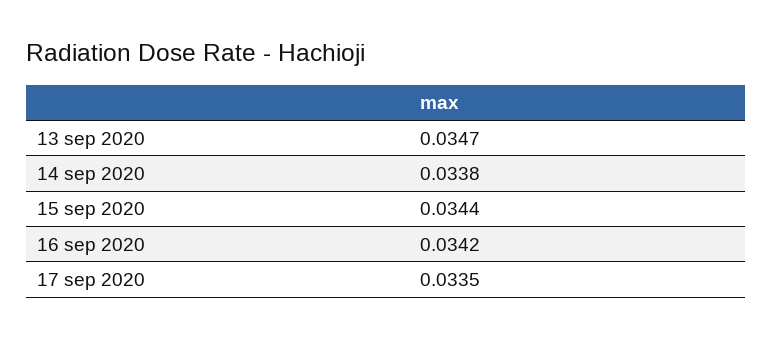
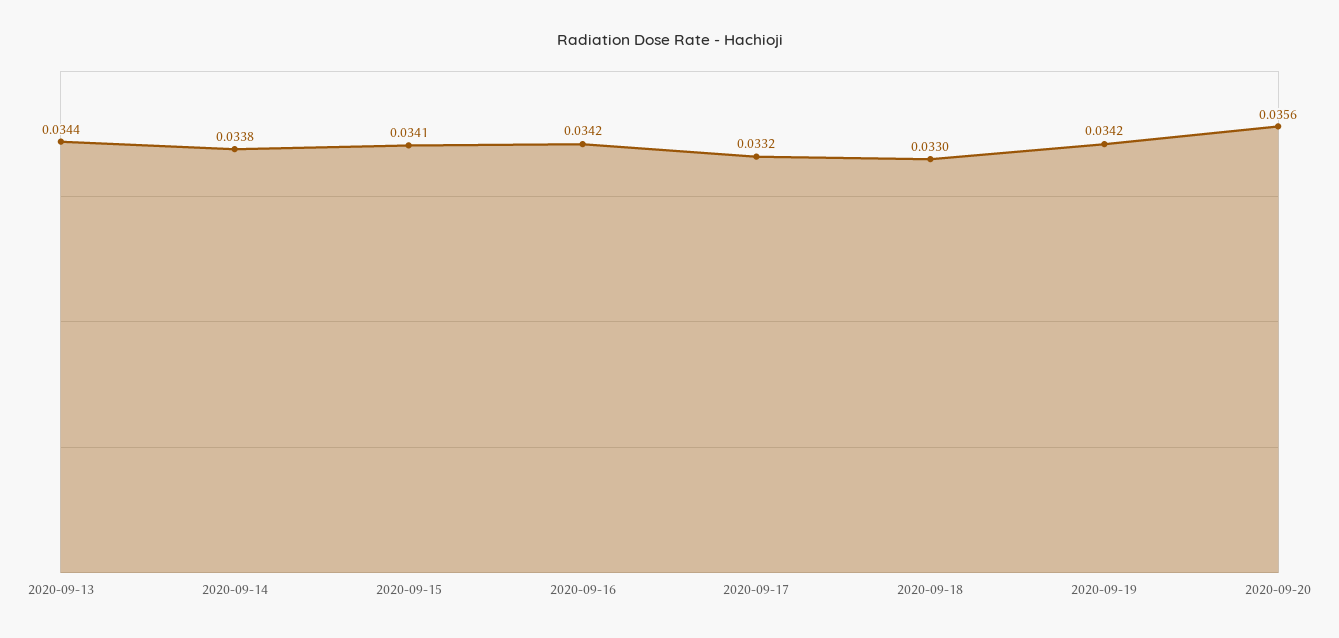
13 sep 2020: 0.0347 -> 0.0344
15 sep 2020: 0.0344 -> 0.0341
17 sep 2020: 0.0335 -> 0.0332
2020-09-18: none -> 0.033
2020-09-19: none -> 0.0342
2020-09-20: none -> 0.0356

